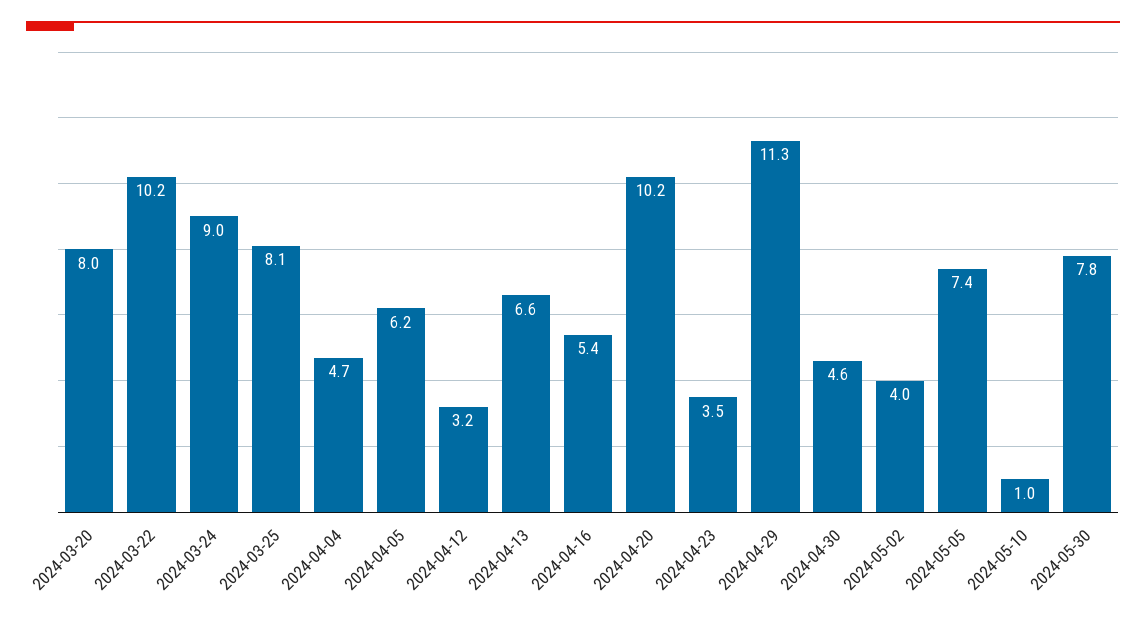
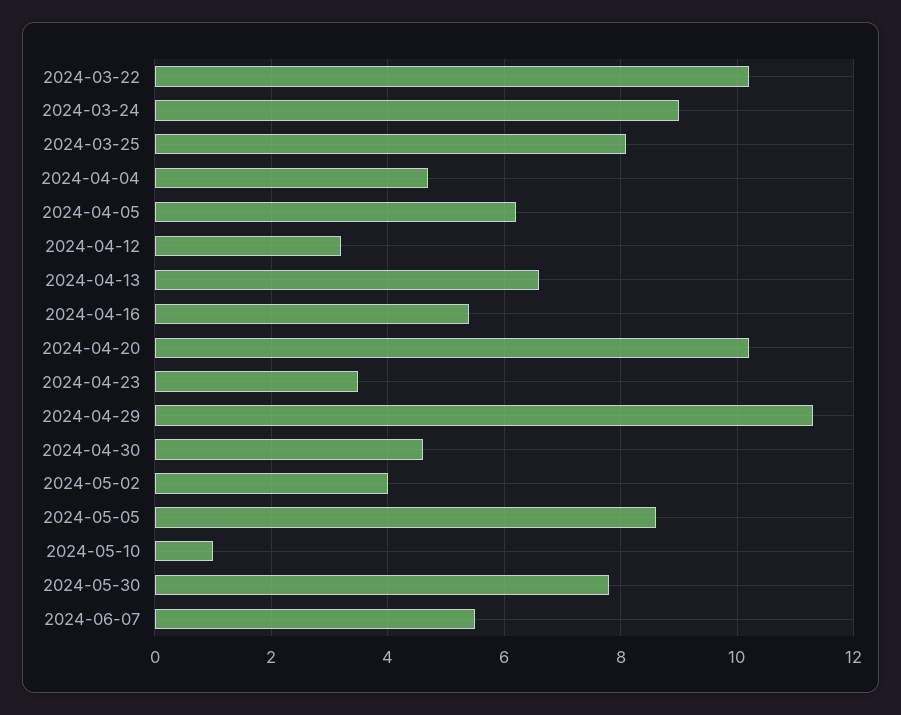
2024-03-20: 8 -> none
2024-05-05: 7.4 -> 8.5
2024-06-07: none -> 5.5

